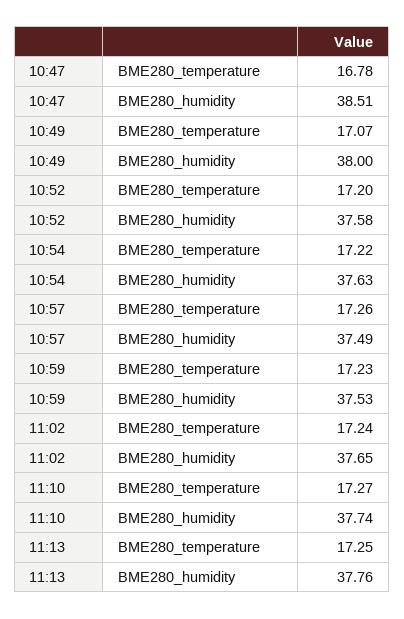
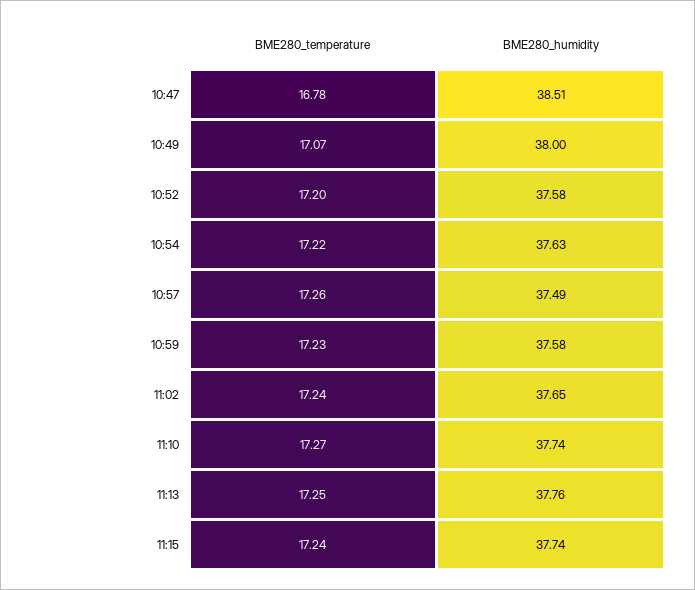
10:59, BME280_humidity: 37.53 -> 37.58
11:15, BME280_temperature: none -> 17.24
11:15, BME280_humidity: none -> 37.74

